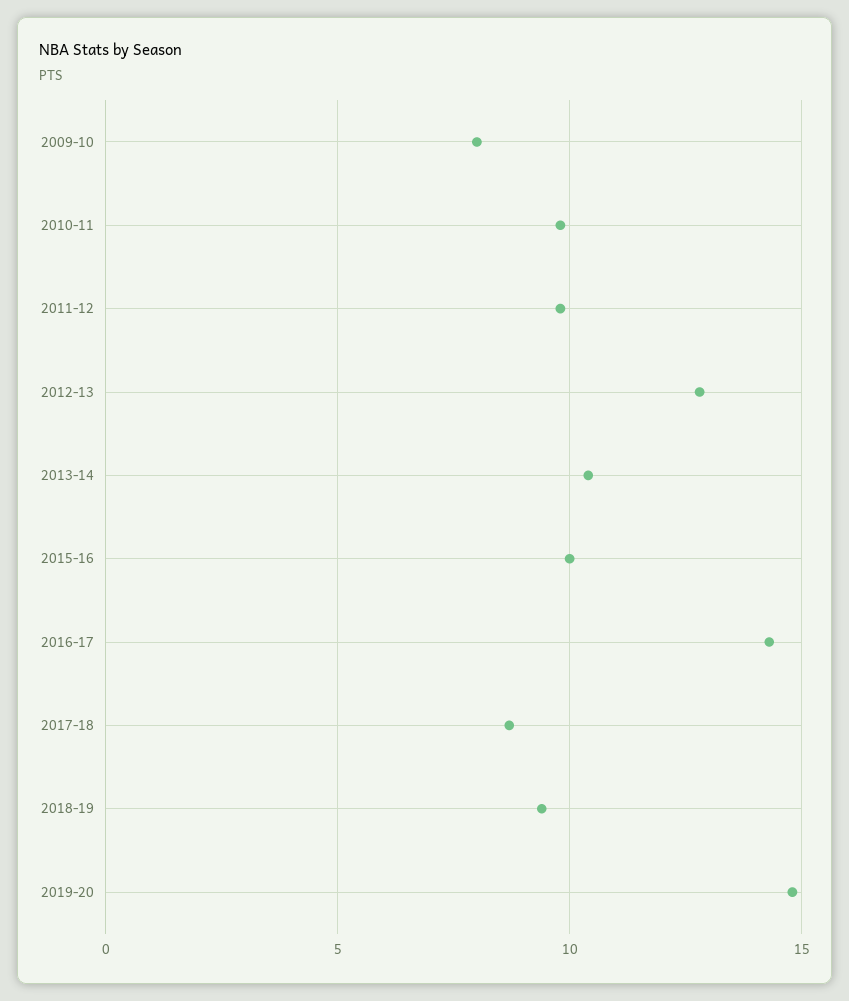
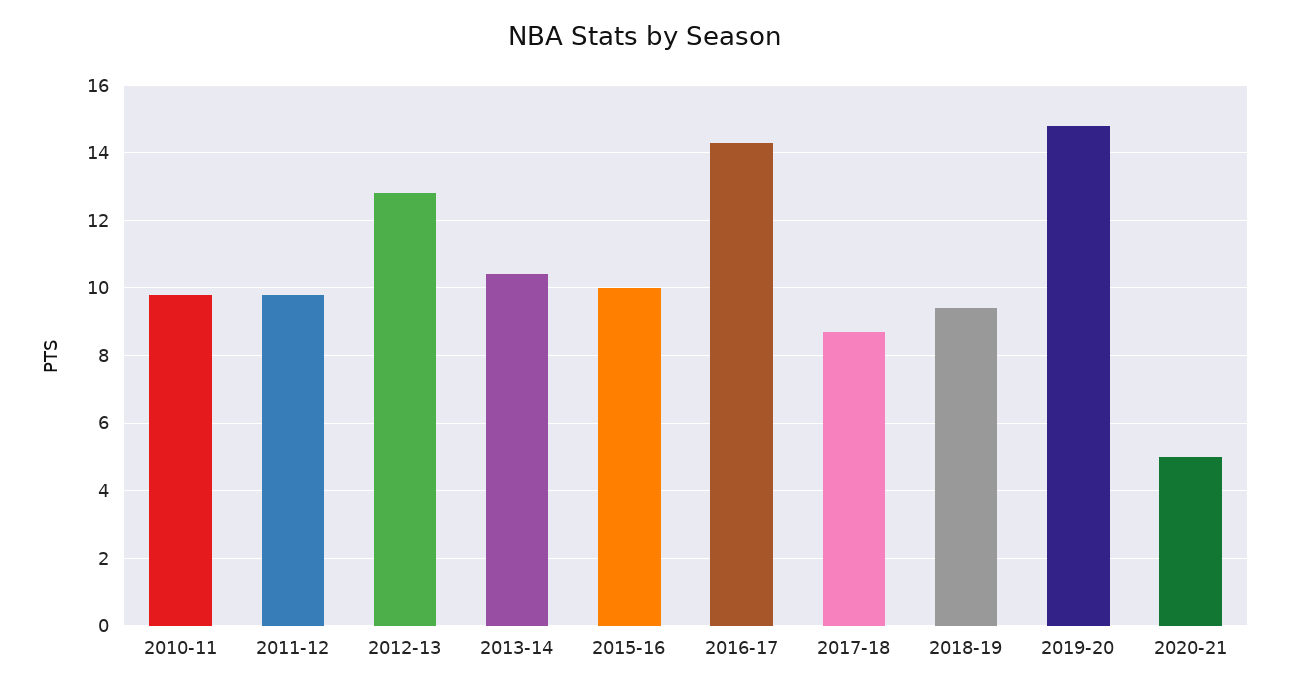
2009-10: 8 -> none
2020-21: none -> 5

